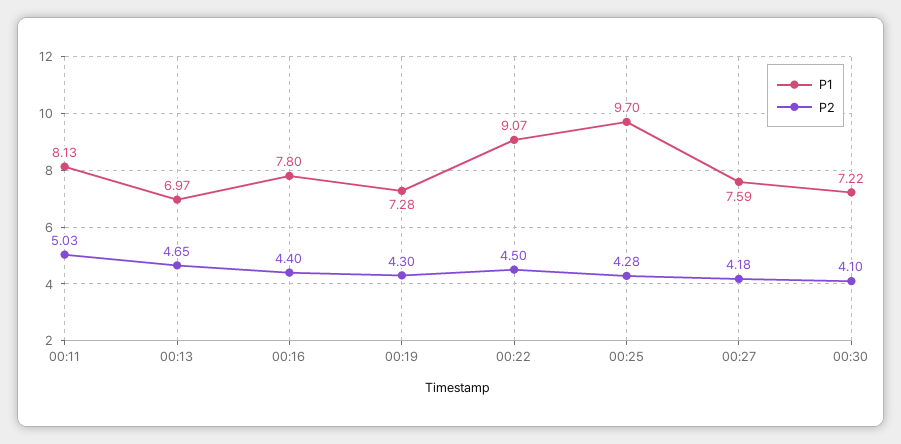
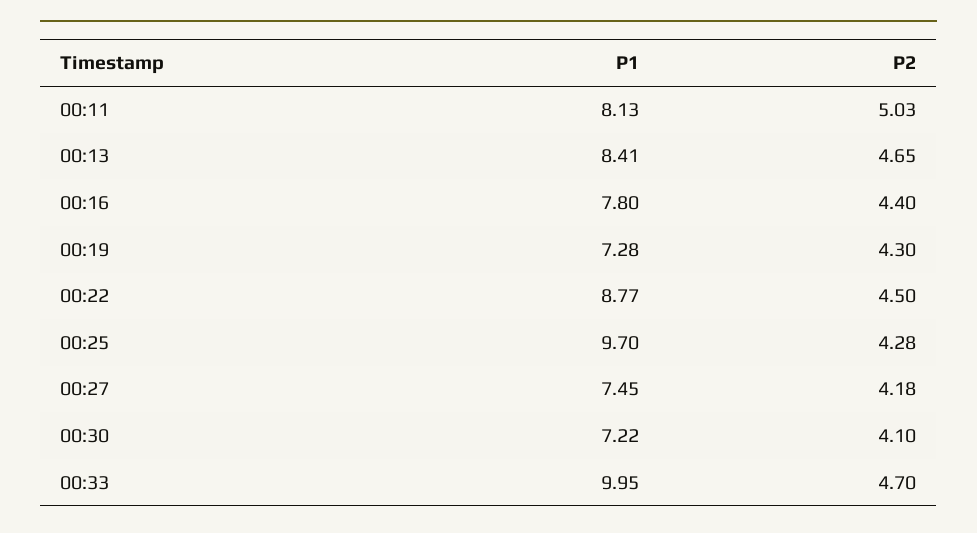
P1, 00:13: 6.97 -> 8.41
P1, 00:22: 9.07 -> 8.77
P1, 00:27: 7.59 -> 7.45
P1, 00:33: none -> 9.95
P2, 00:33: none -> 4.7

